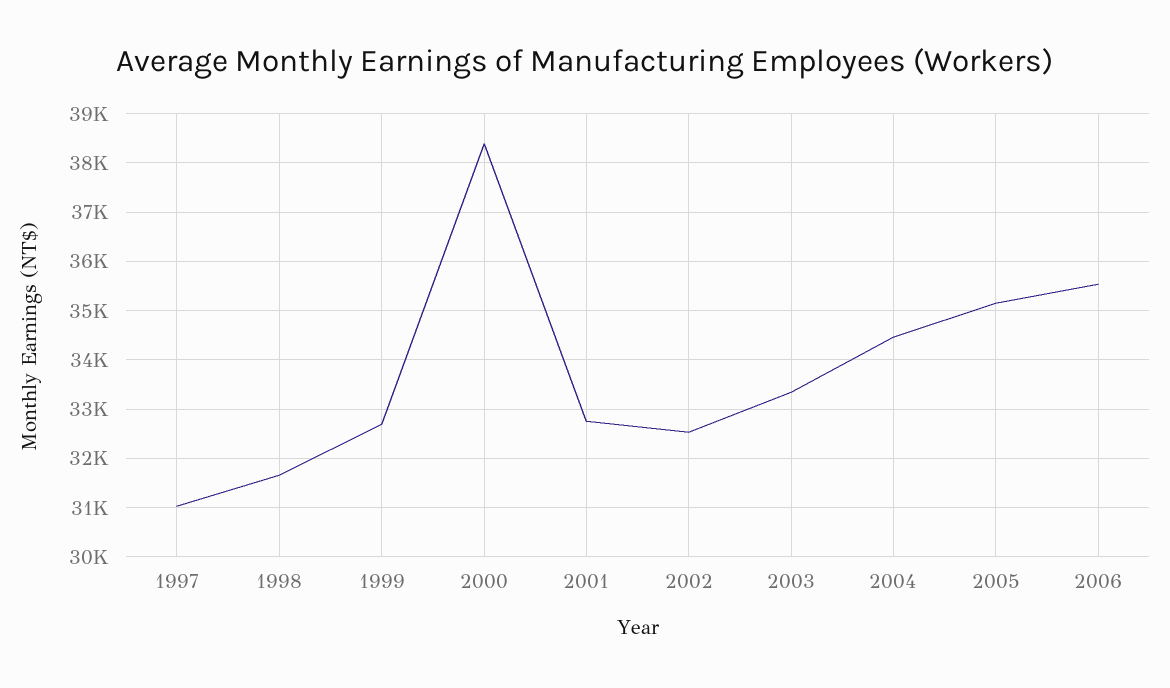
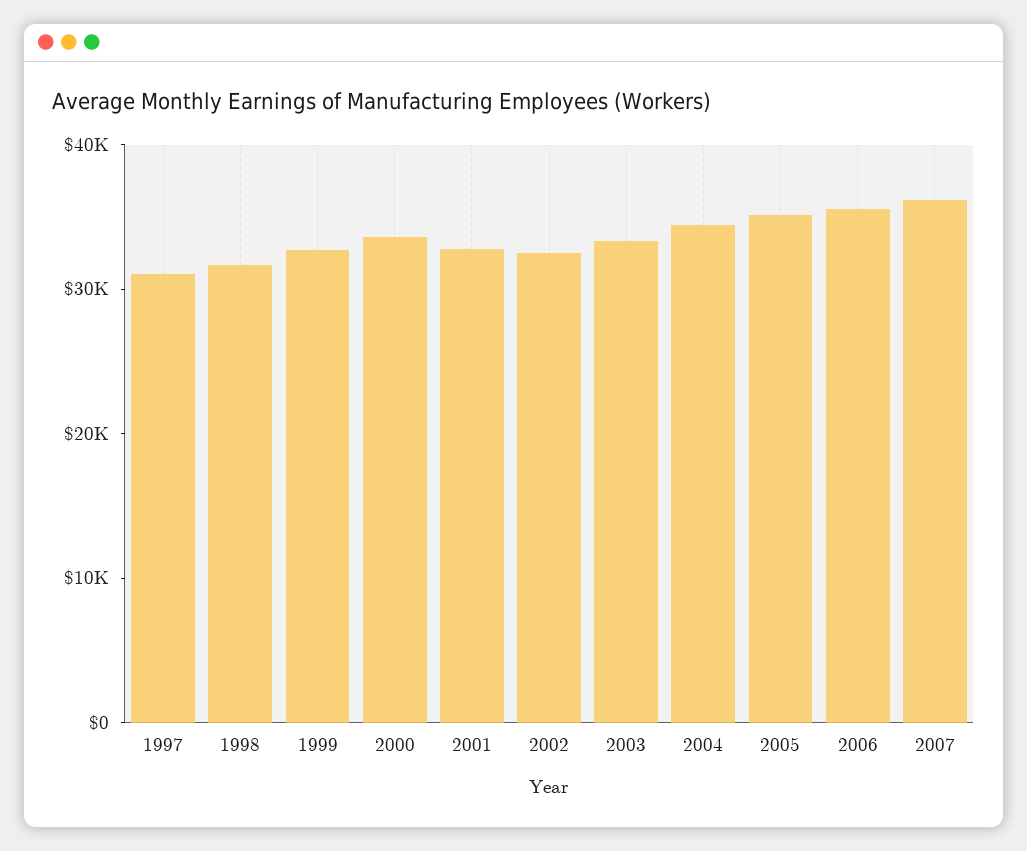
2000: 38400 -> 34000
2007: none -> 36000

